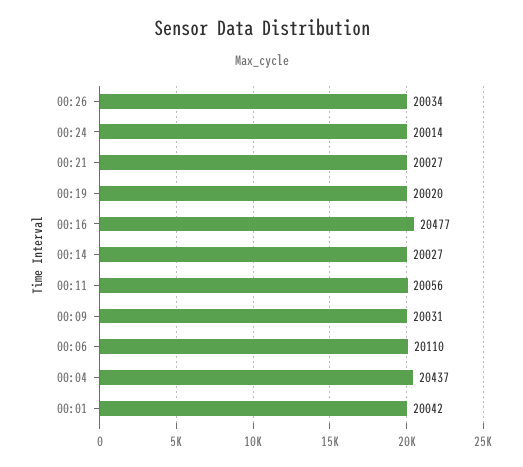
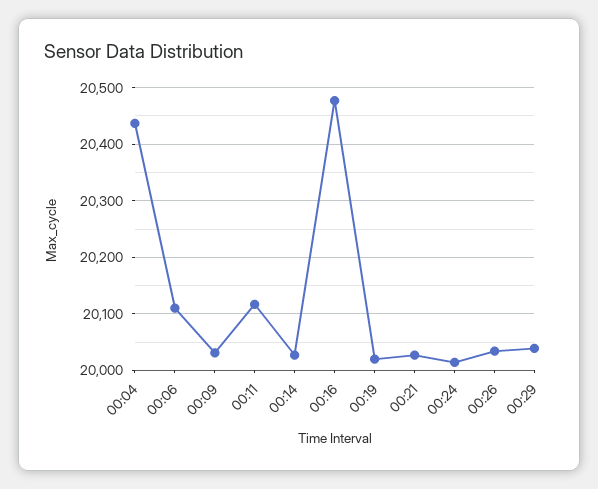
00:11: 20056 -> 20120
00:01: 20042 -> none
00:29: none -> 20040

